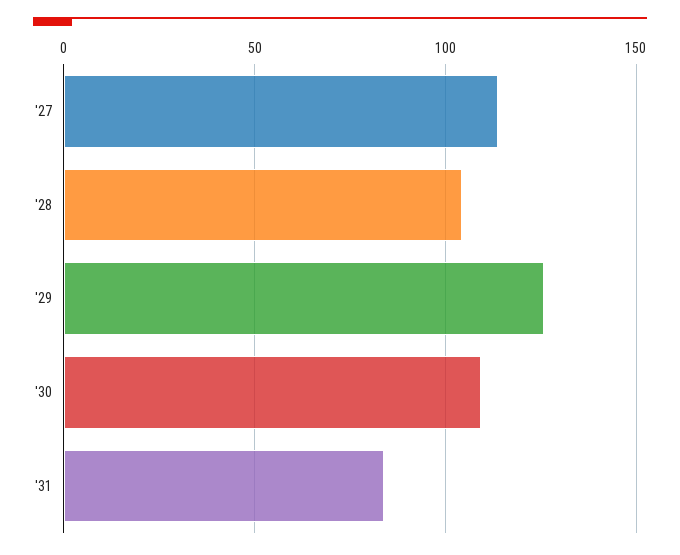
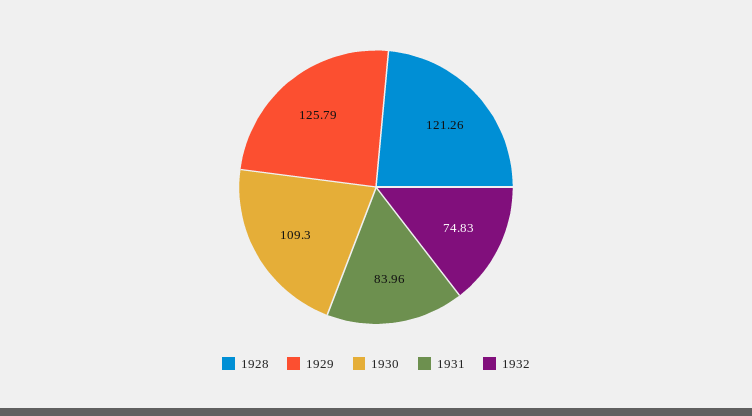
'27: 115 -> none
'28: 105 -> 121.26
1932: none -> 74.83

